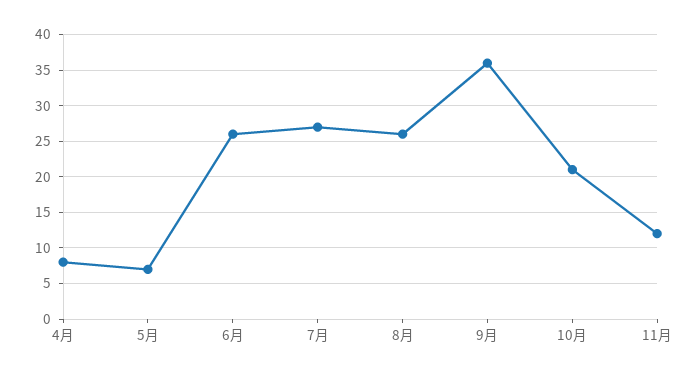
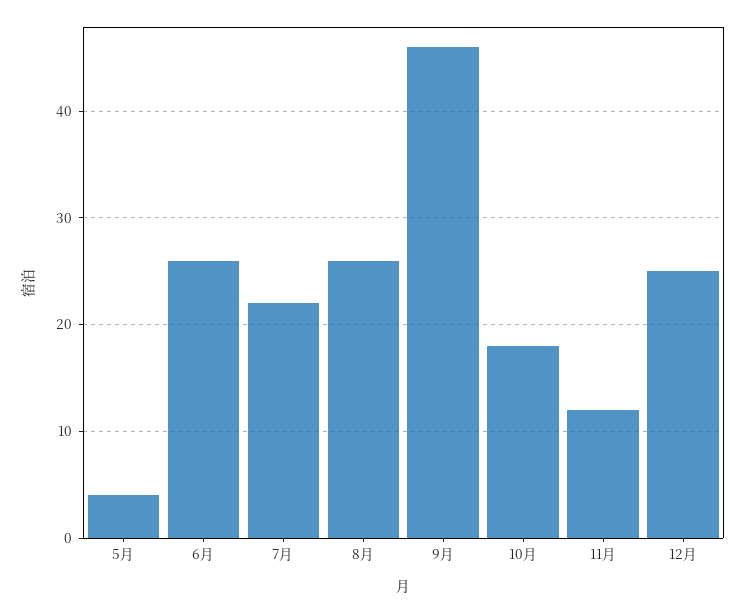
4月: 8 -> none
5月: 7 -> 4
7月: 27 -> 22
9月: 36 -> 46
10月: 21 -> 18
12月: none -> 25

